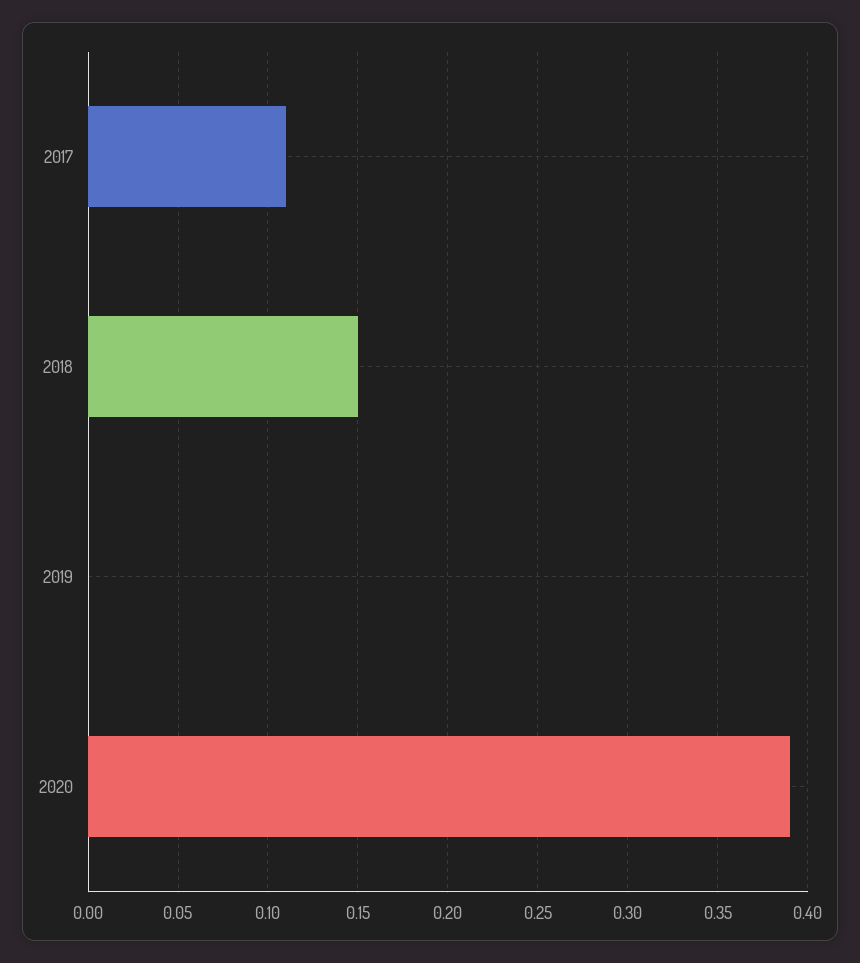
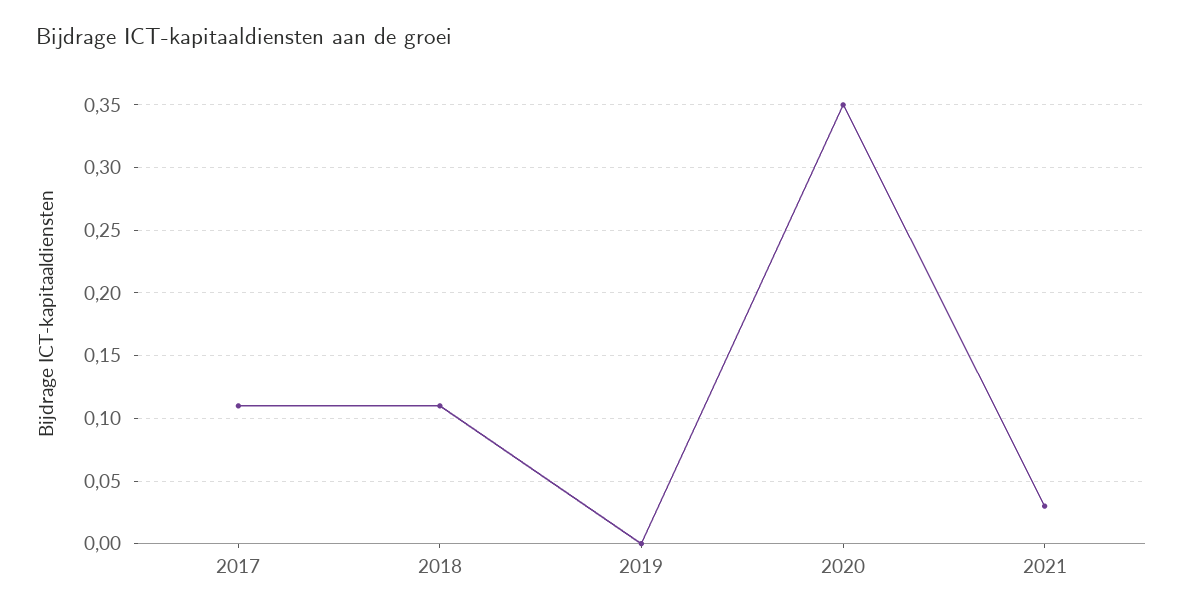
2018: 0.15 -> 0.11
2020: 0.39 -> 0.35
2021: none -> 0.03

